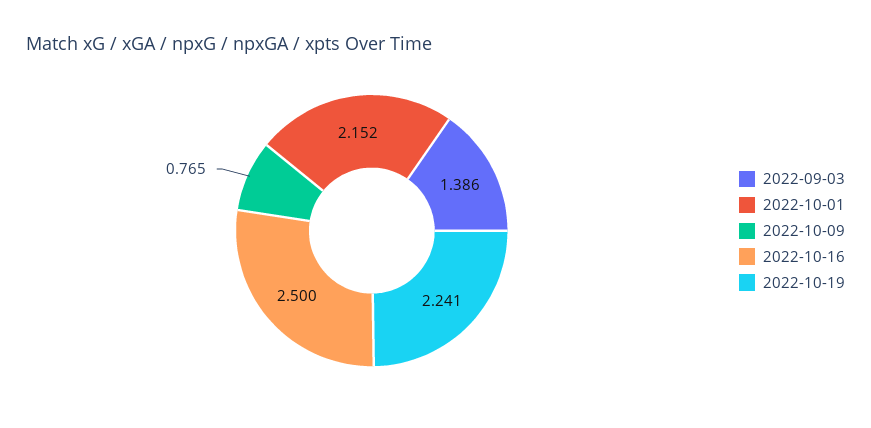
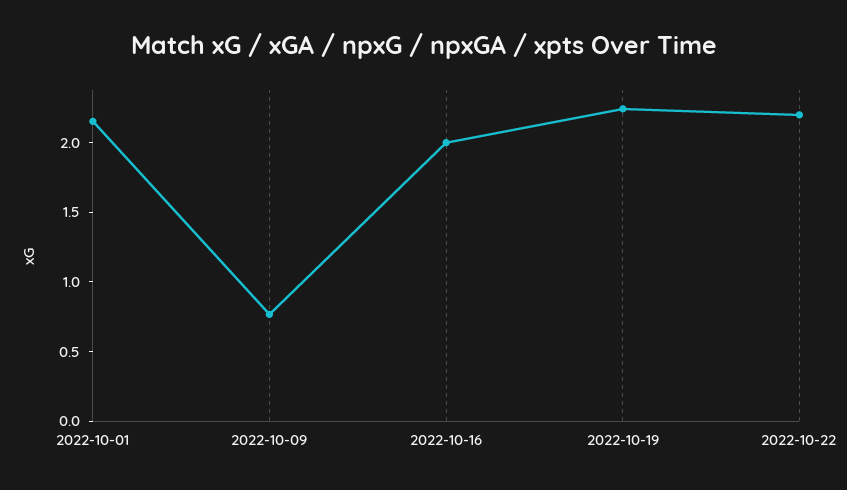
2022-09-03: 1.386 -> none
2022-10-16: 2.5 -> 2
2022-10-22: none -> 2.2

